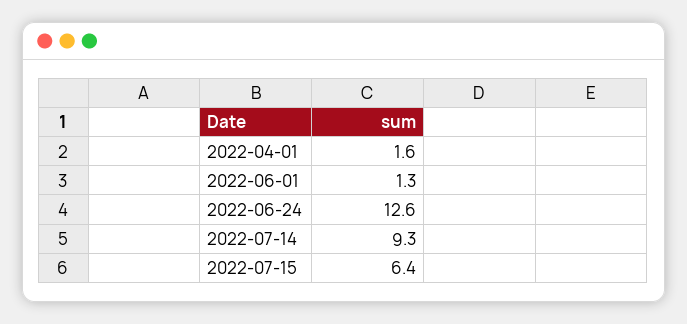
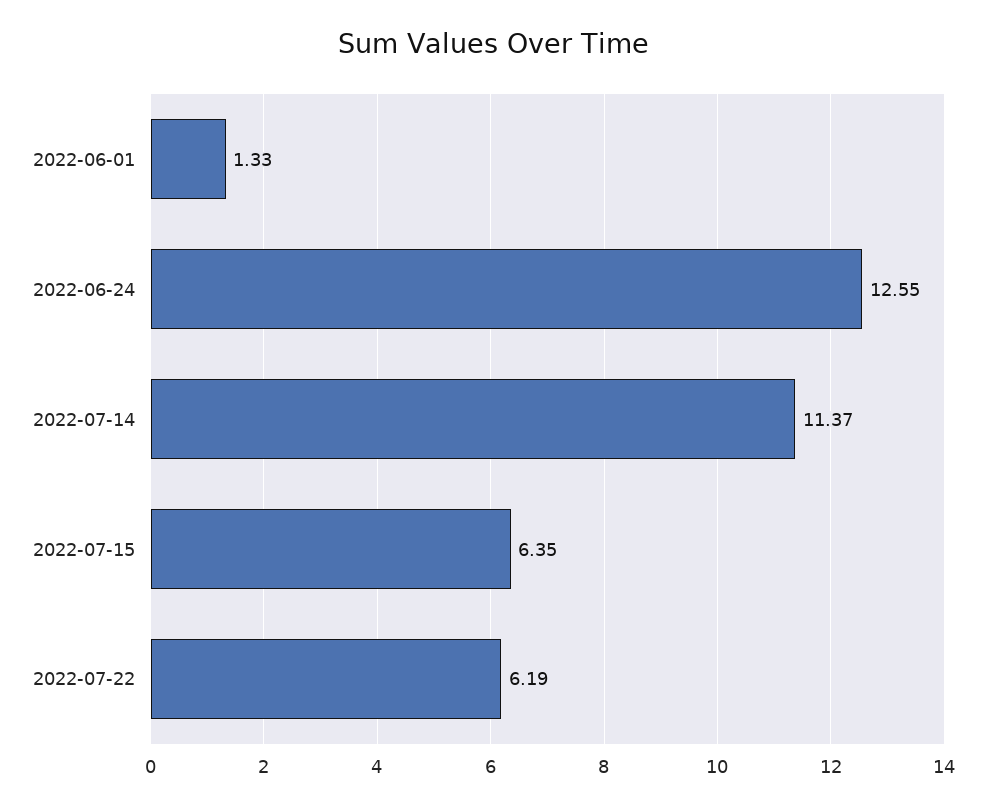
2022-04-01: 1.6 -> none
2022-07-14: 9.3 -> 11.37
2022-07-22: none -> 6.19

